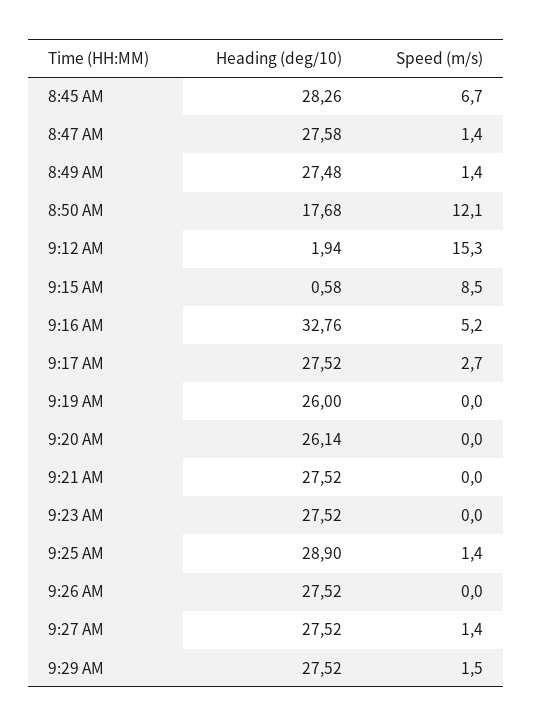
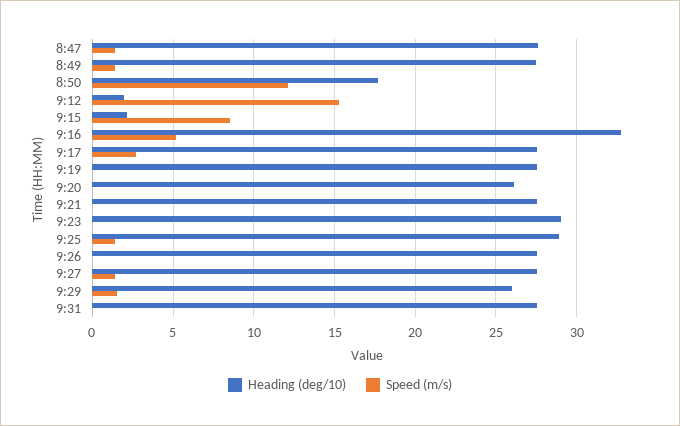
Heading (deg/10), 8:45 AM: 28.26 -> none
Speed (m/s), 8:45 AM: 6.7 -> none
Heading (deg/10), 9:15 AM: 0.58 -> 2
Heading (deg/10), 9:19 AM: 26 -> 27.5
Heading (deg/10), 9:23 AM: 27.52 -> 29
Heading (deg/10), 9:29 AM: 27.52 -> 26
Heading (deg/10), 9:31: none -> 27.5
Speed (m/s), 9:31: none -> 0

